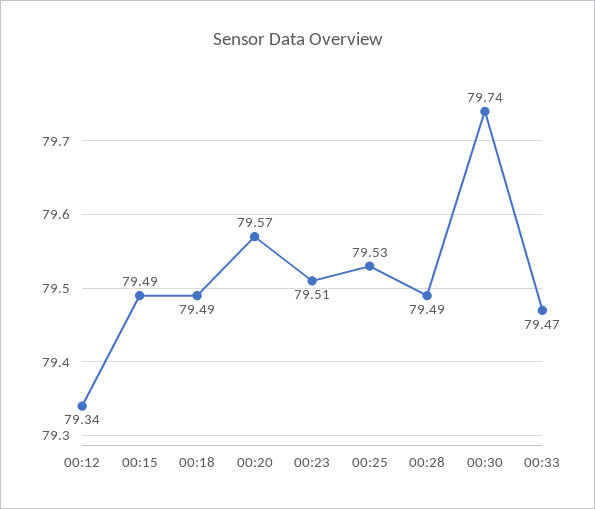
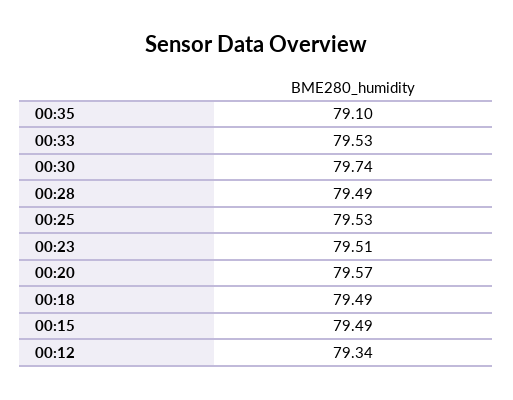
00:33: 79.47 -> 79.53
00:35: none -> 79.1

